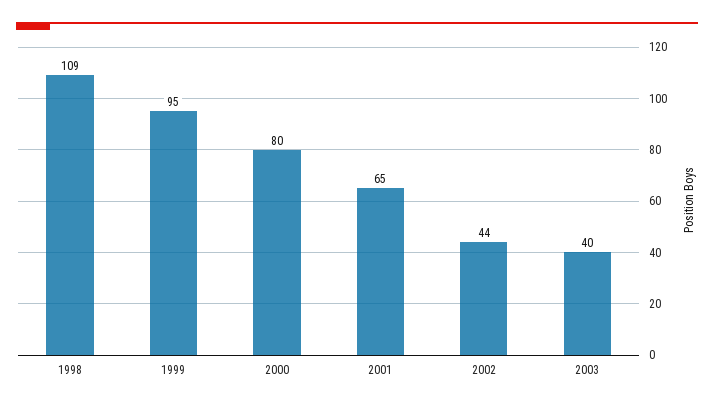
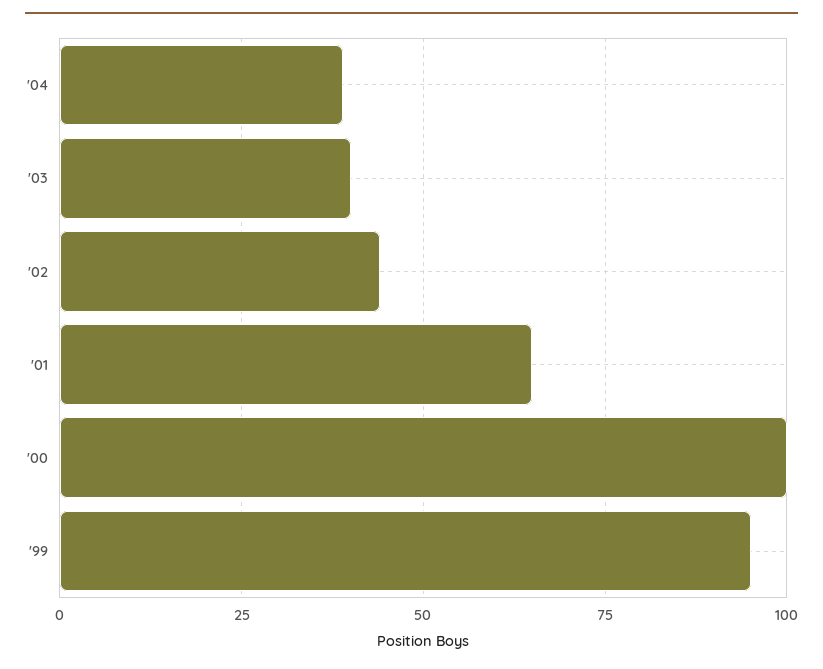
1998: 109 -> none
2000: 80 -> 100
'04: none -> 40

